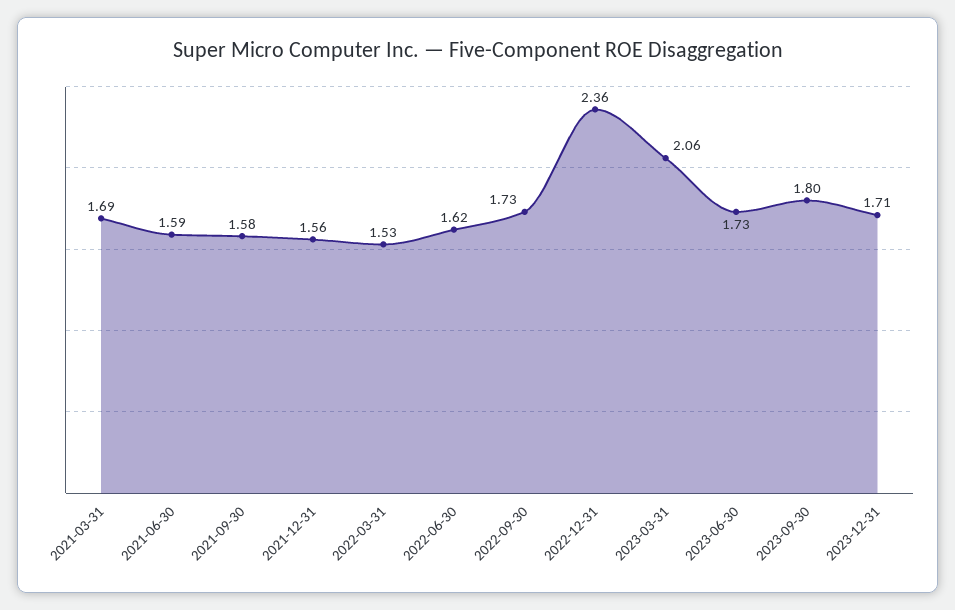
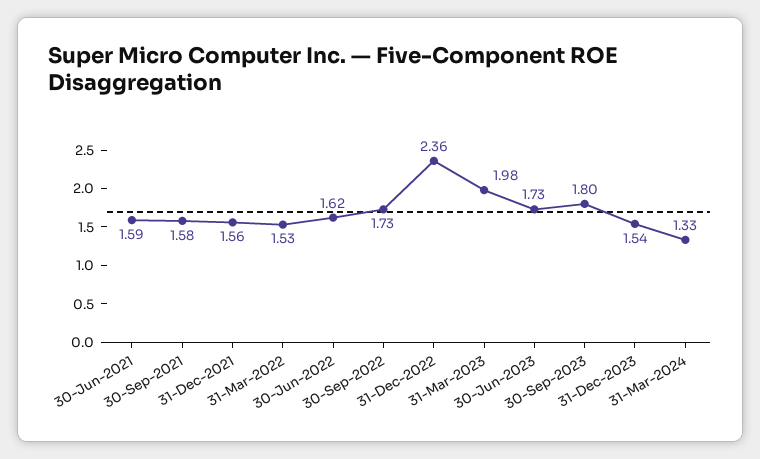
2021-03-31: 1.69 -> none
2023-03-31: 2.06 -> 1.98
2023-12-31: 1.71 -> 1.54
31-Mar-2024: none -> 1.33

